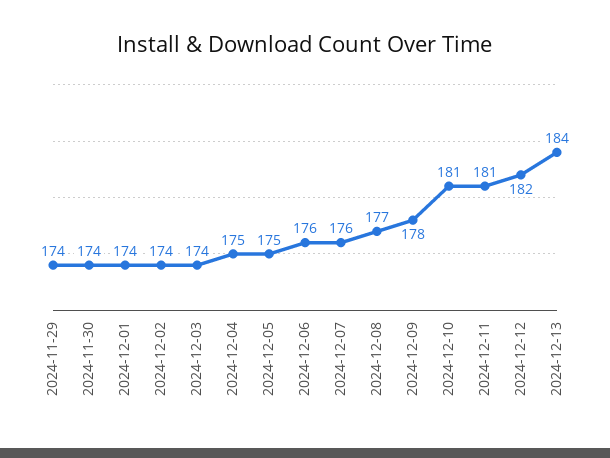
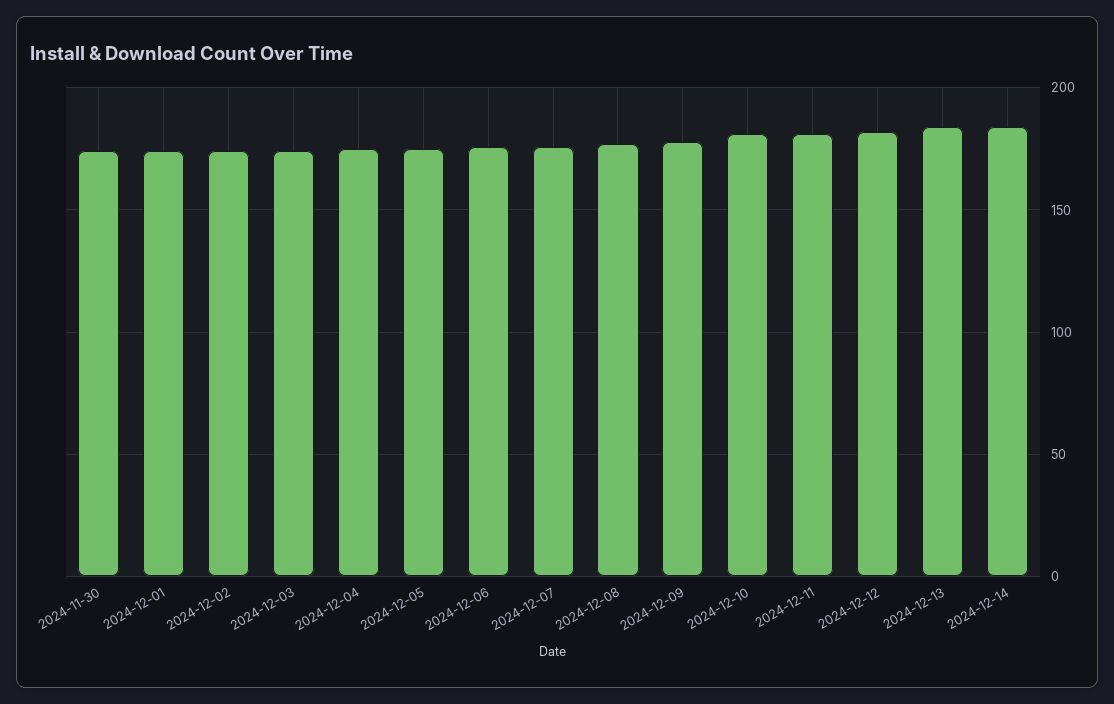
2024-11-29: 174 -> none
2024-12-14: none -> 185

